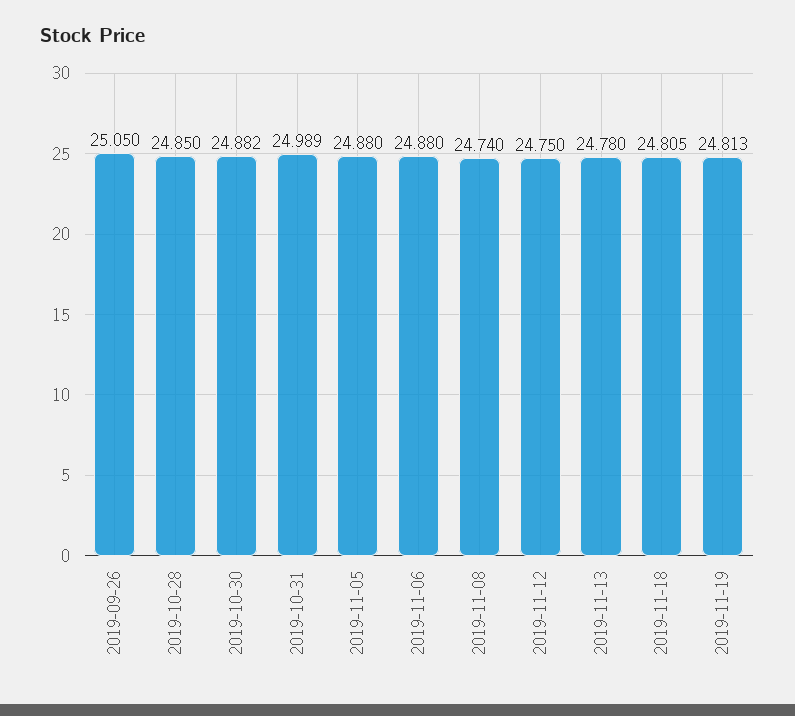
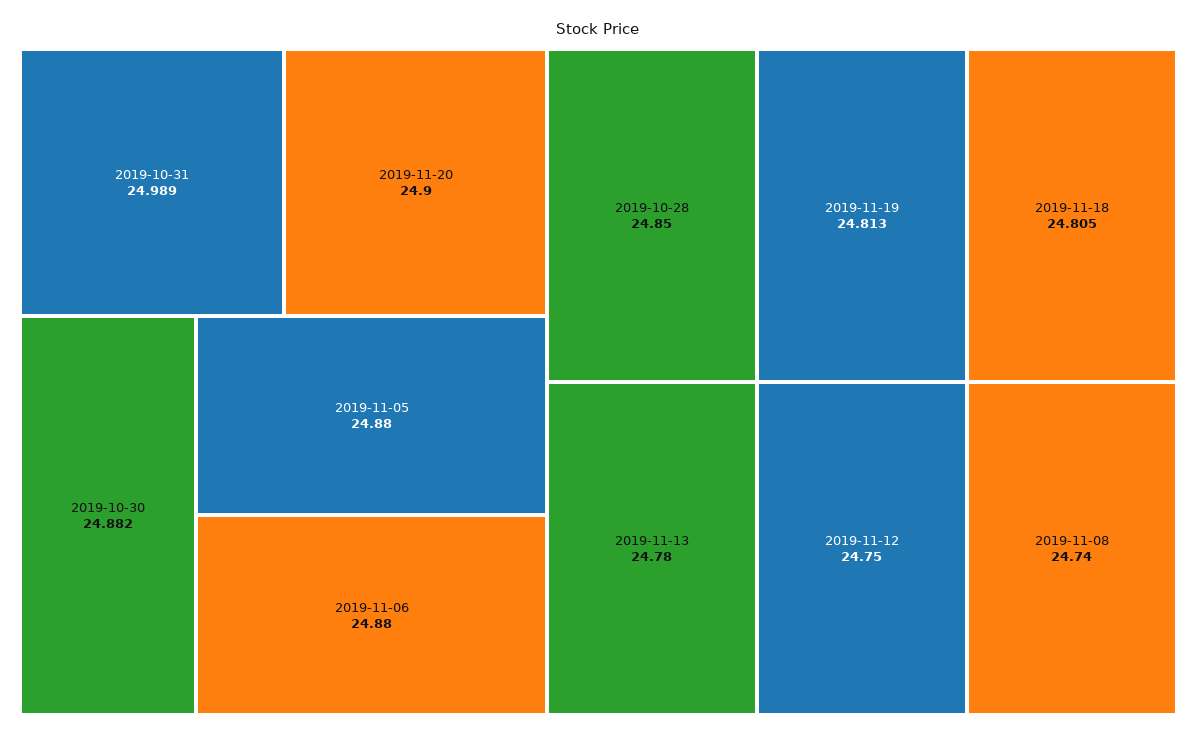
2019-09-26: 25.05 -> none
2019-11-20: none -> 24.9

